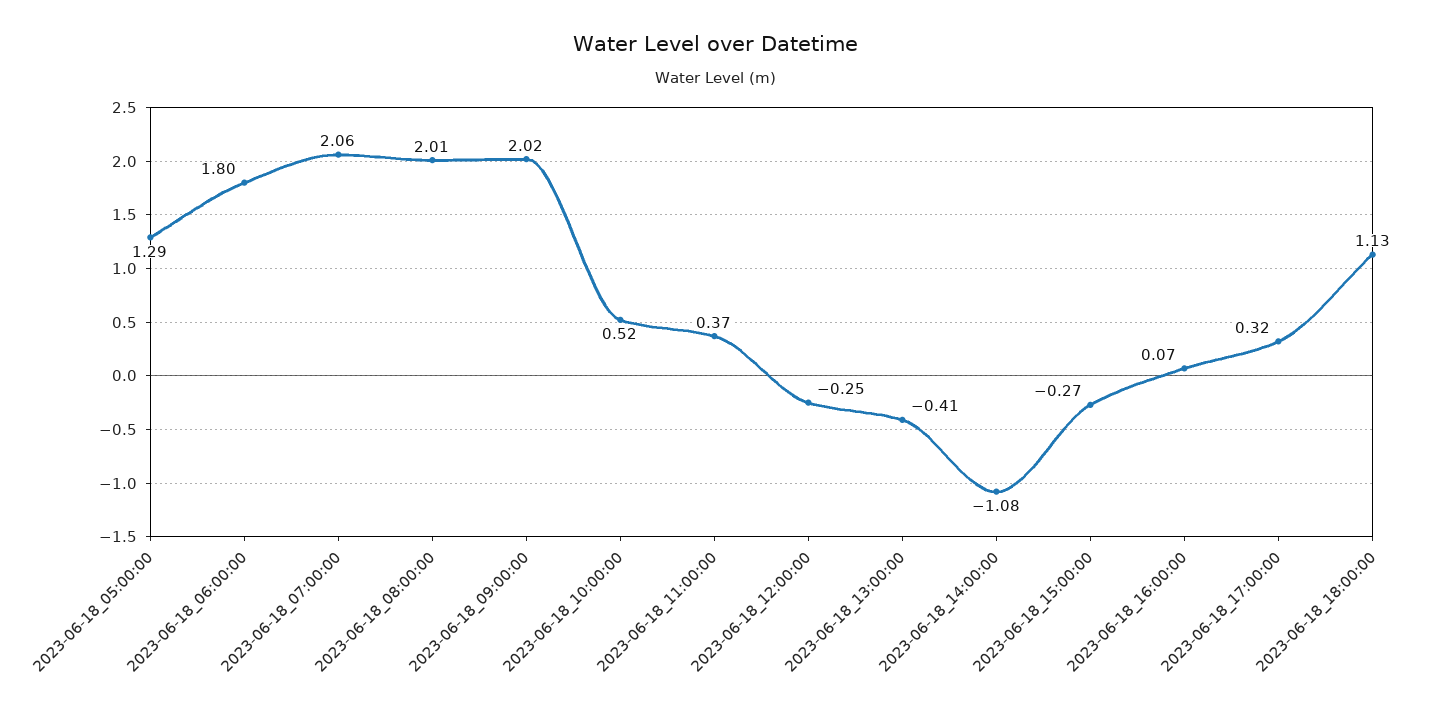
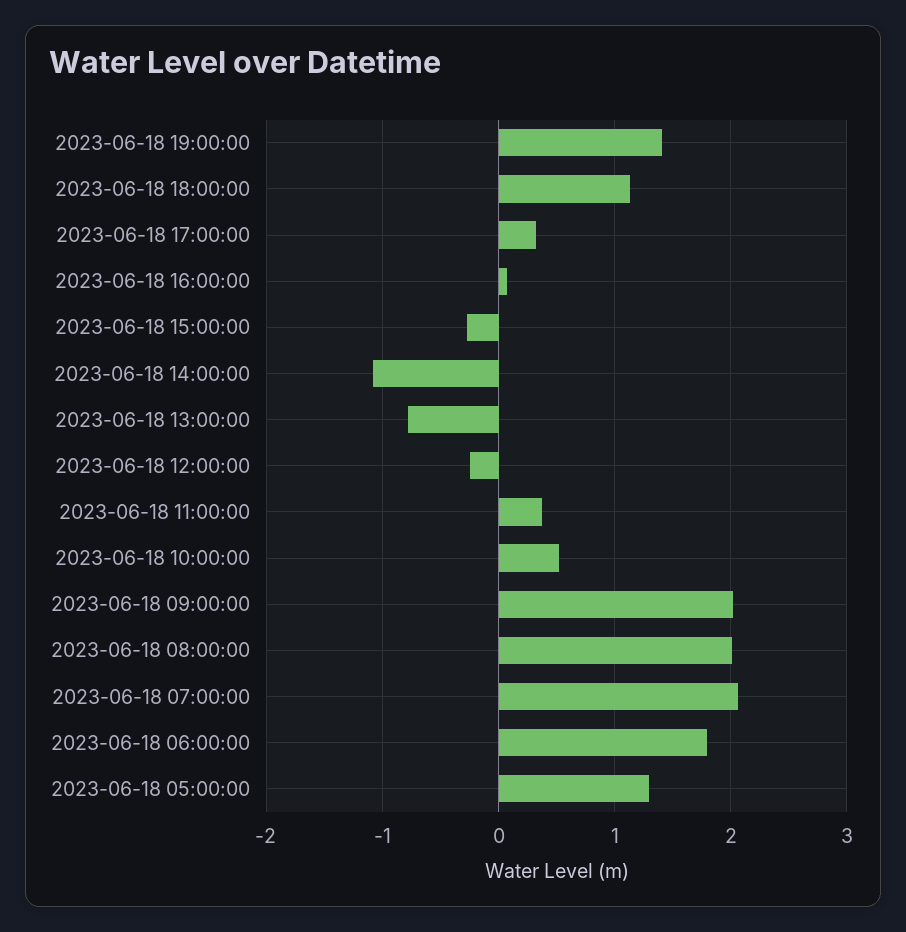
2023-06-18_13:00:00: -0.41 -> -0.8
2023-06-18 19:00:00: none -> 1.4

